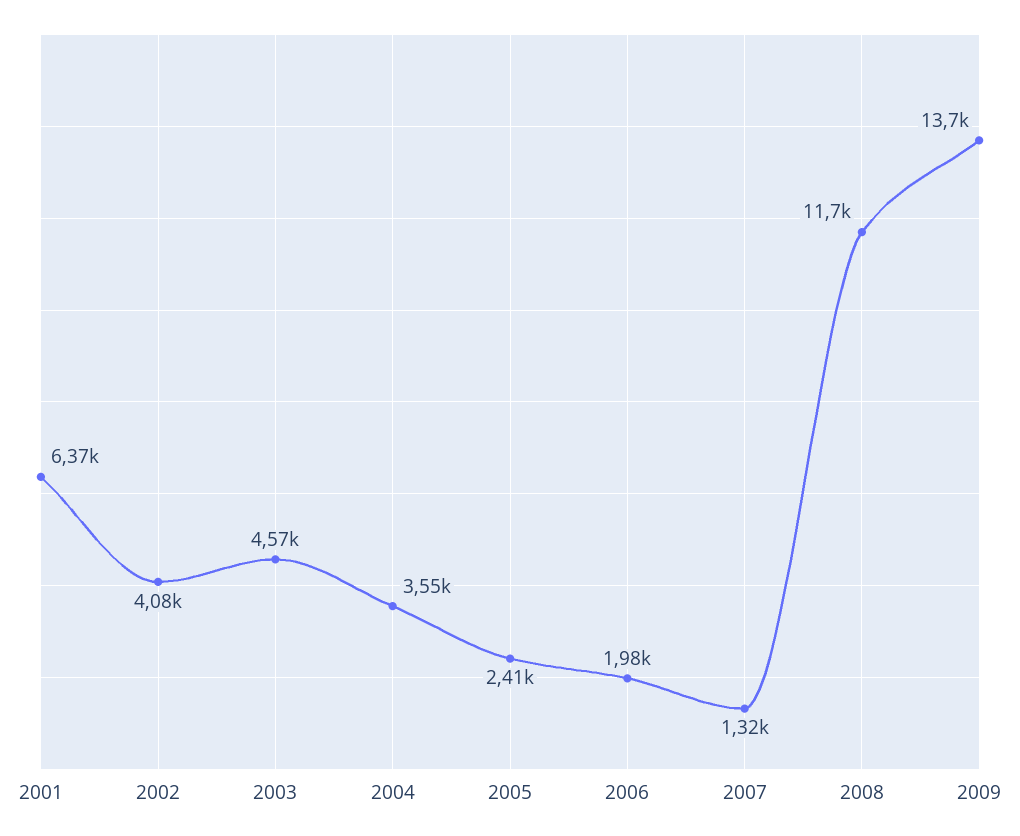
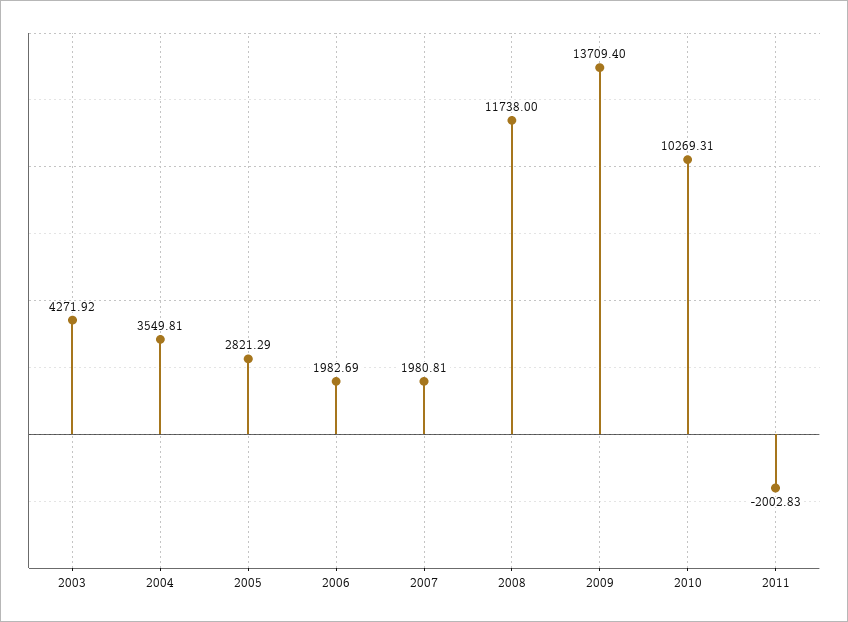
2001: 6370 -> none
2002: 4080 -> none
2003: 4570 -> 4271.92
2005: 2410 -> 2821.29
2007: 1320 -> 1980.81
2010: none -> 10269.31
2011: none -> -2002.83

